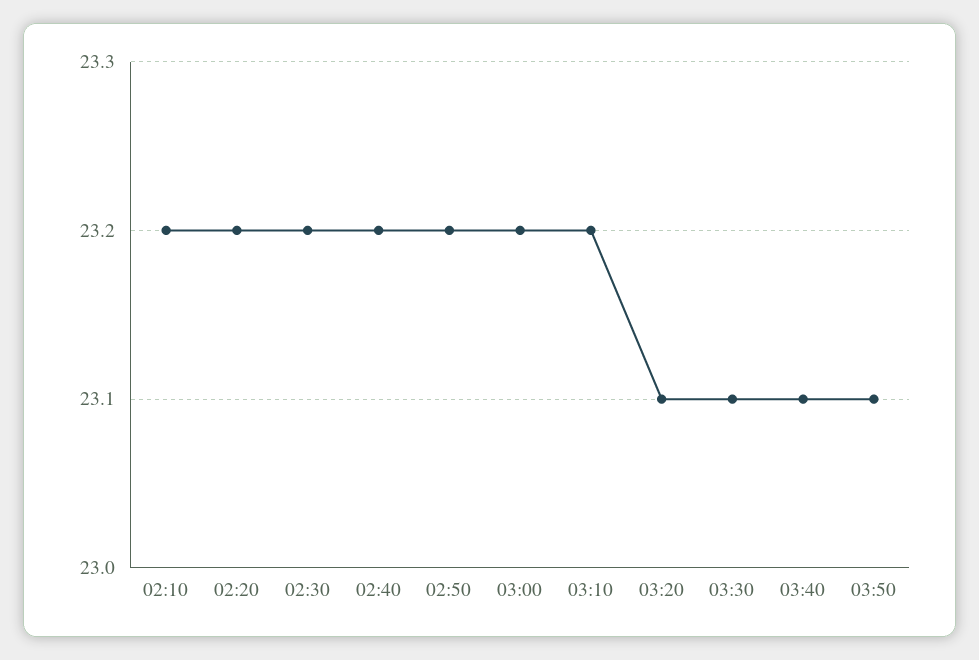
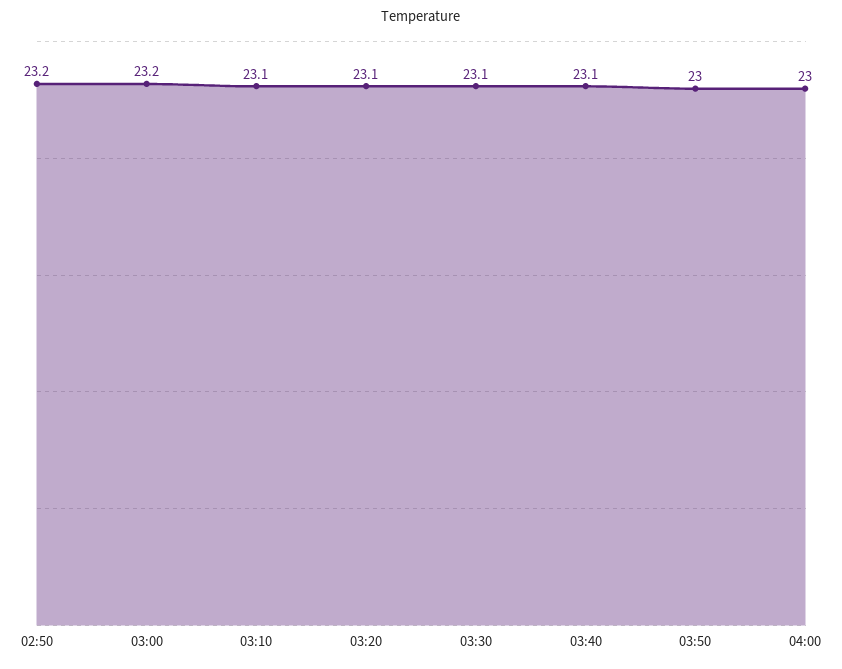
02:10: 23.2 -> none
02:20: 23.2 -> none
02:30: 23.2 -> none
02:40: 23.2 -> none
03:10: 23.2 -> 23.1
03:50: 23.1 -> 23
04:00: none -> 23

